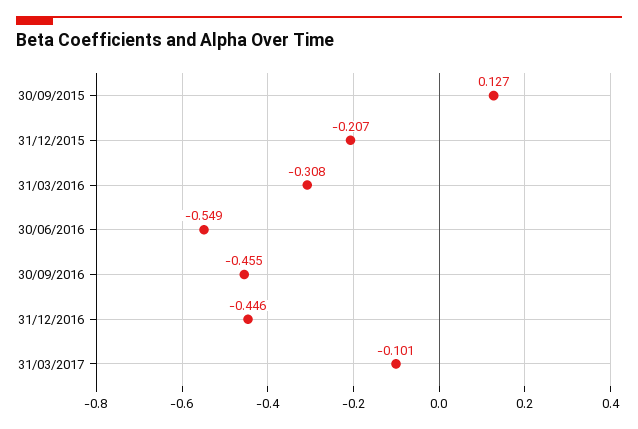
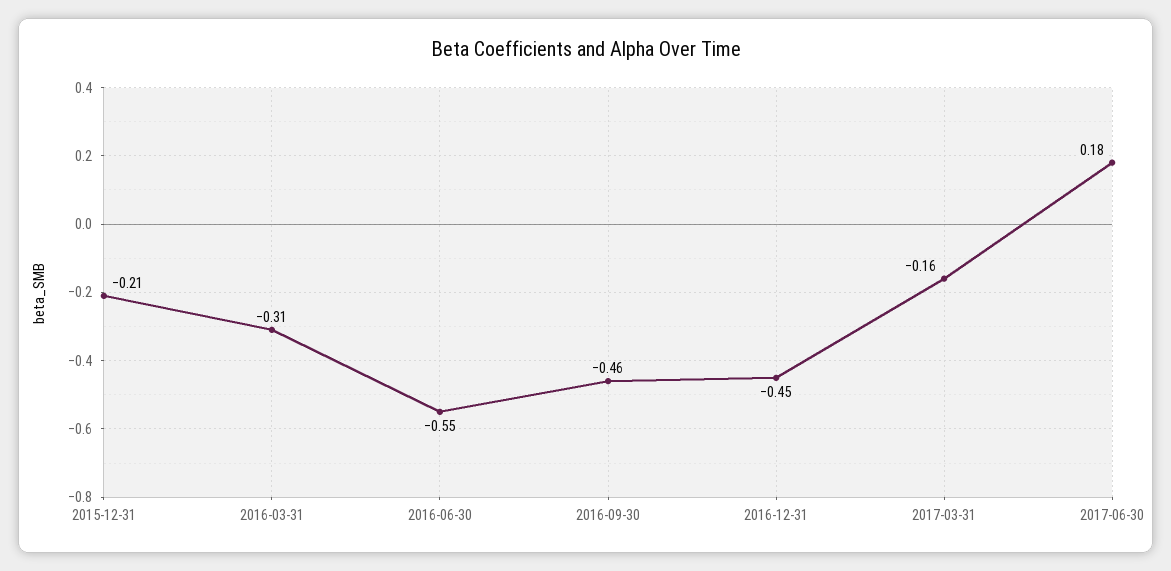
30/09/2015: 0.127 -> none
31/03/2017: -0.101 -> -0.16
2017-06-30: none -> 0.18

